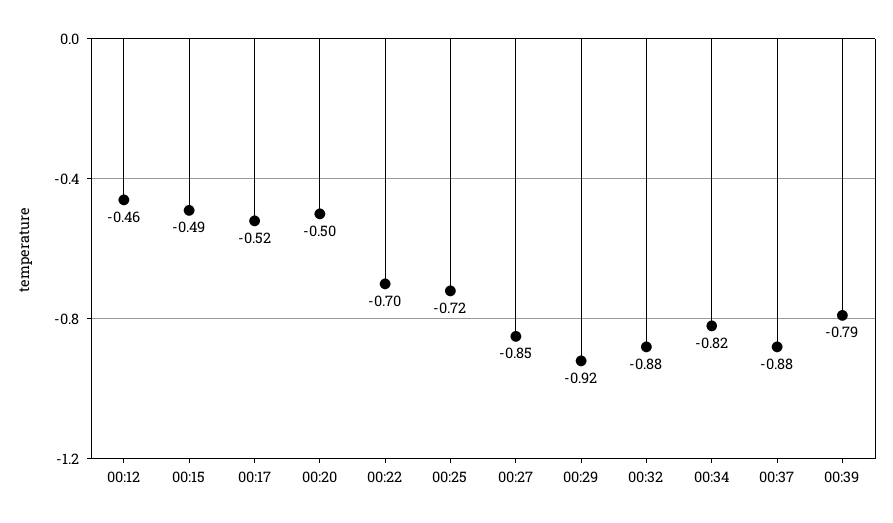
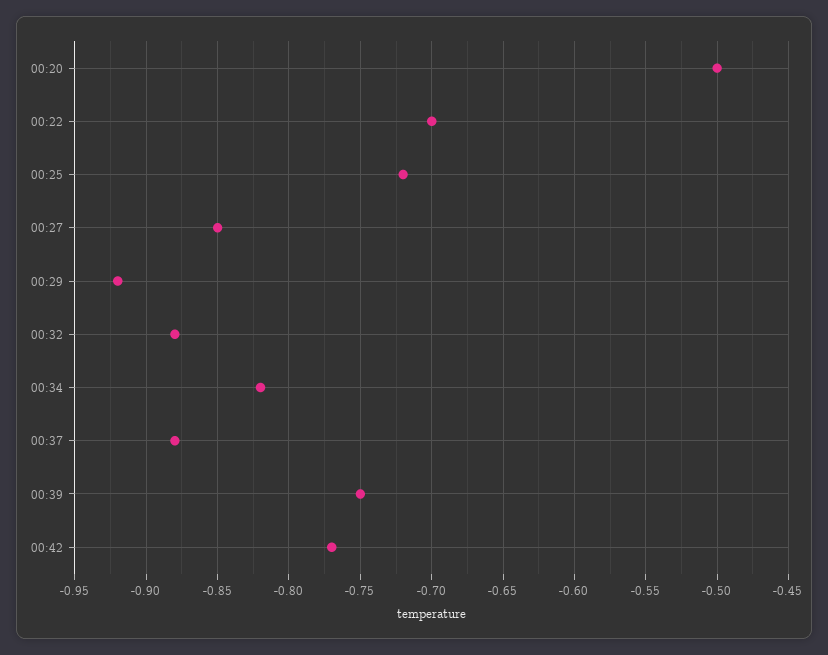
00:12: -0.46 -> none
00:15: -0.49 -> none
00:17: -0.52 -> none
00:39: -0.79 -> -0.75
00:42: none -> -0.77

